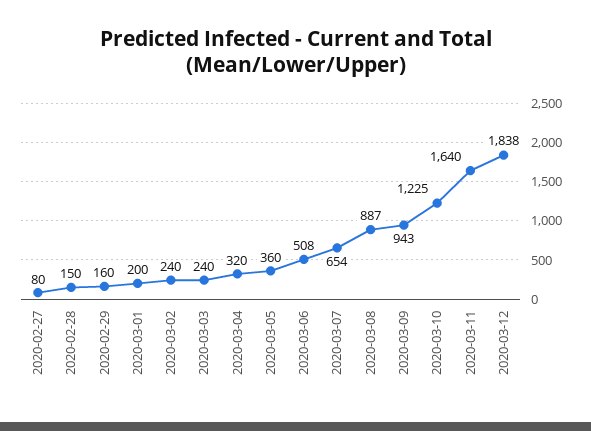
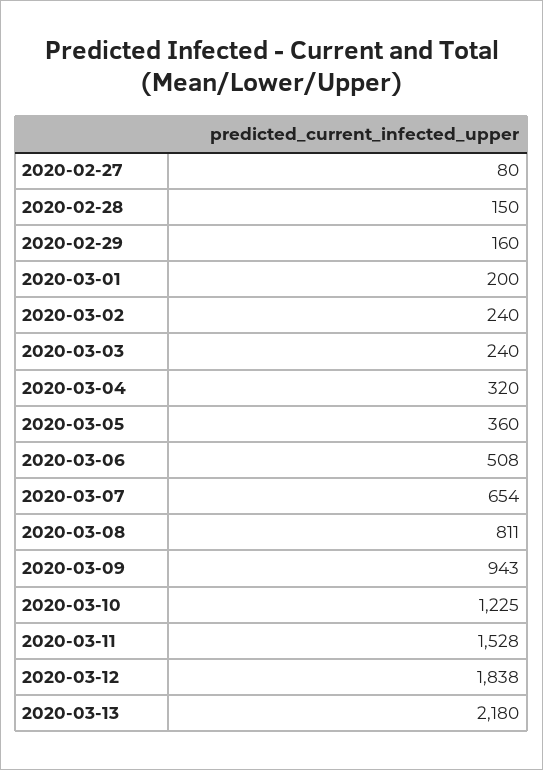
2020-03-08: 887 -> 811
2020-03-11: 1640 -> 1528
2020-03-13: none -> 2180

